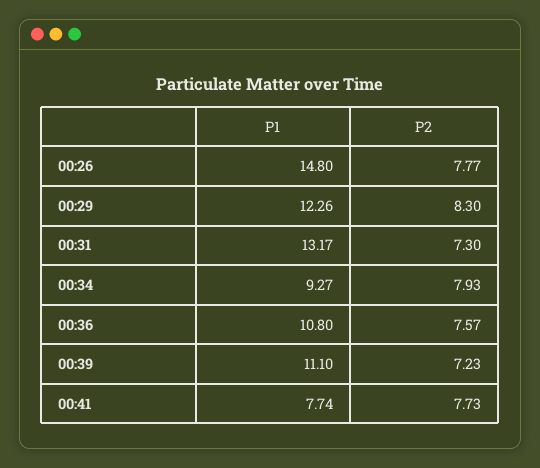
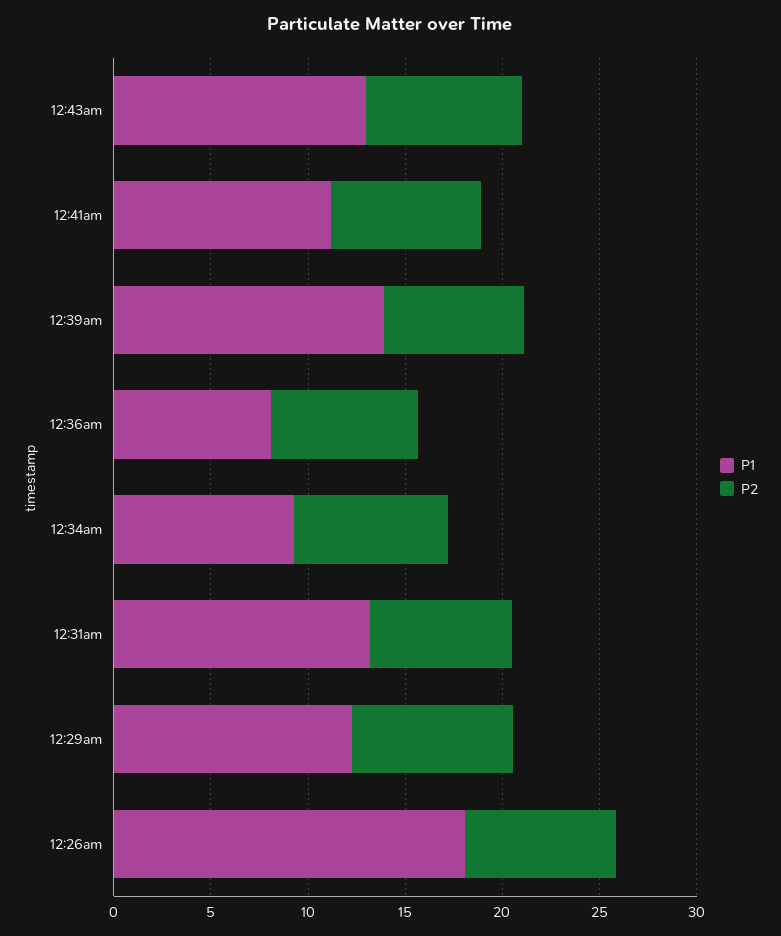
P1, 00:26: 14.8 -> 18
P1, 00:36: 10.8 -> 8
P1, 00:39: 11.1 -> 14
P1, 00:41: 7.74 -> 11
P1, 12:43am: none -> 13
P2, 12:43am: none -> 8

